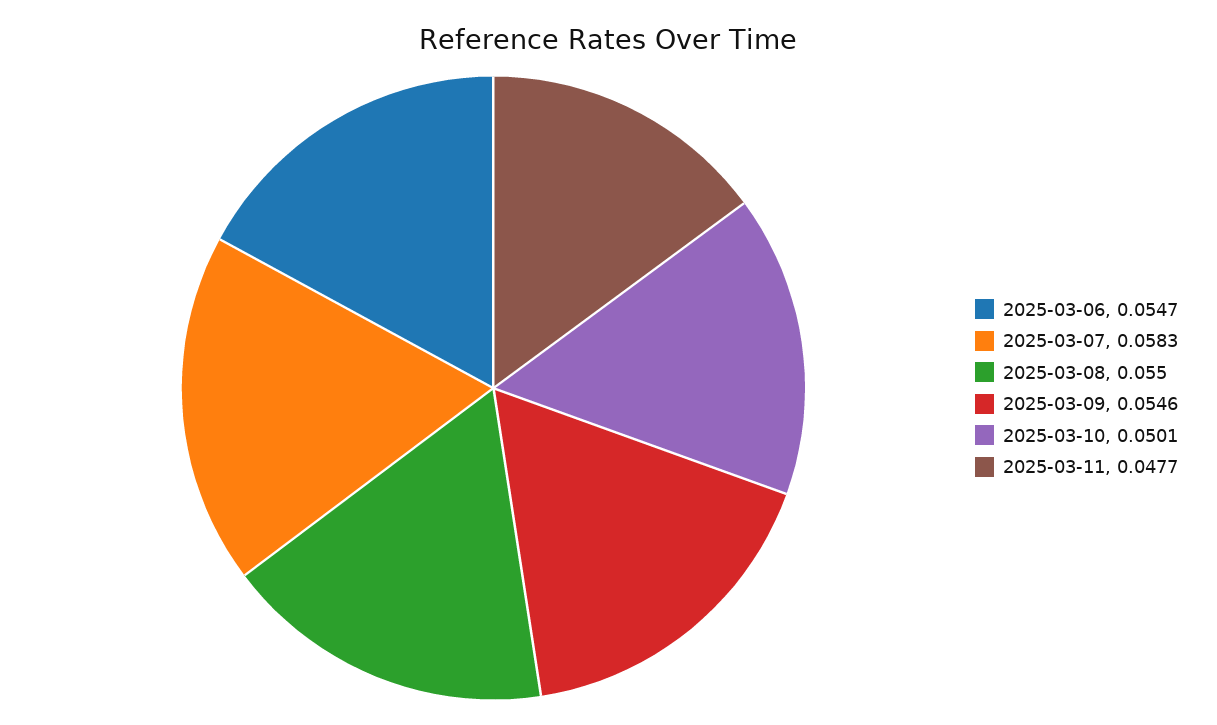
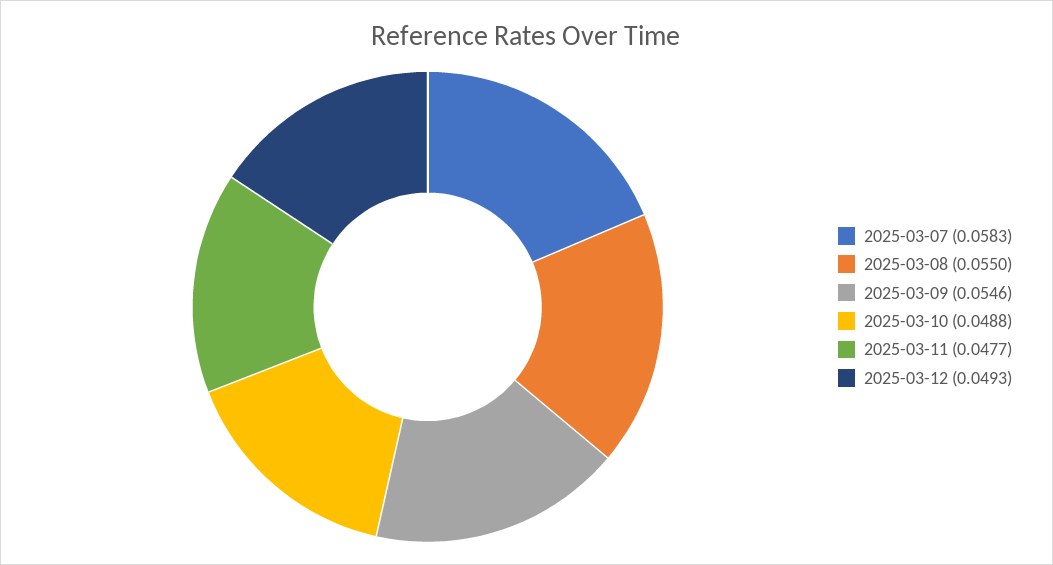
2025-03-06: 0.0547 -> none
2025-03-10: 0.0501 -> 0.0488
2025-03-12: none -> 0.0493

